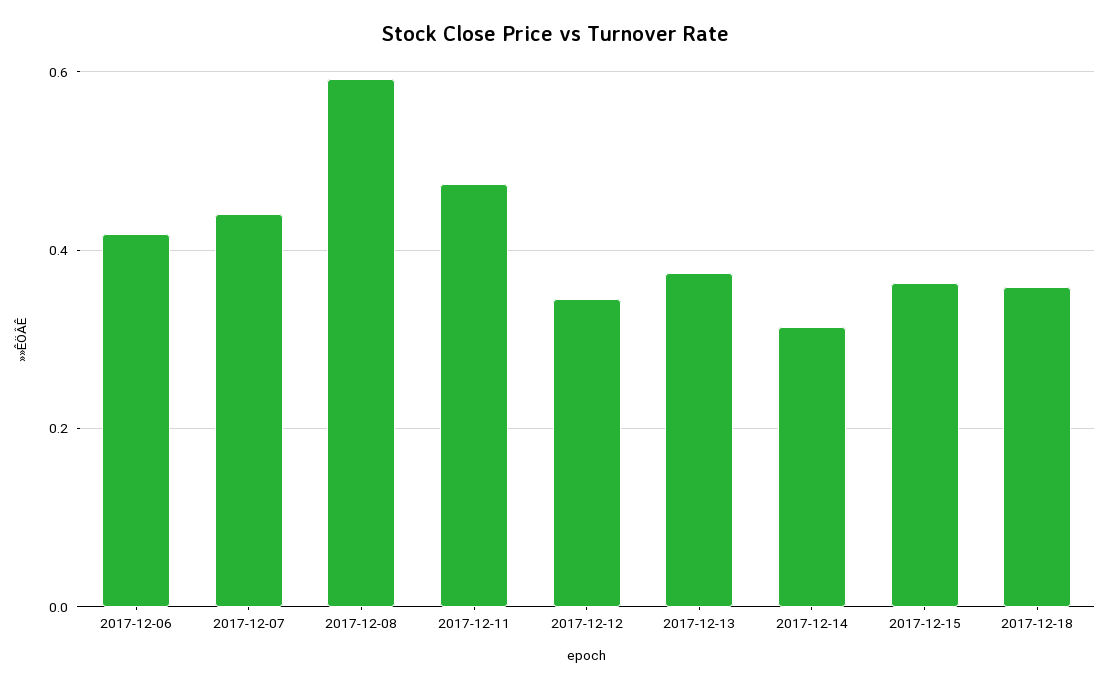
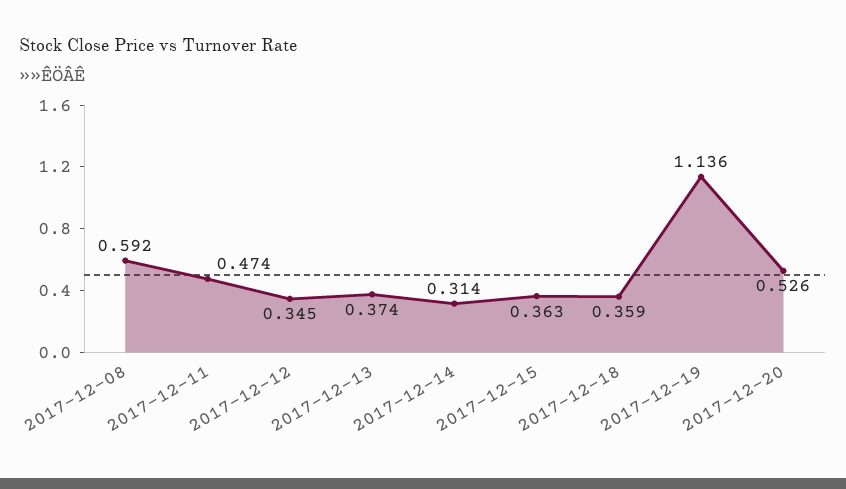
2017-12-06: 0.42 -> none
2017-12-07: 0.44 -> none
2017-12-19: none -> 1.136
2017-12-20: none -> 0.526

